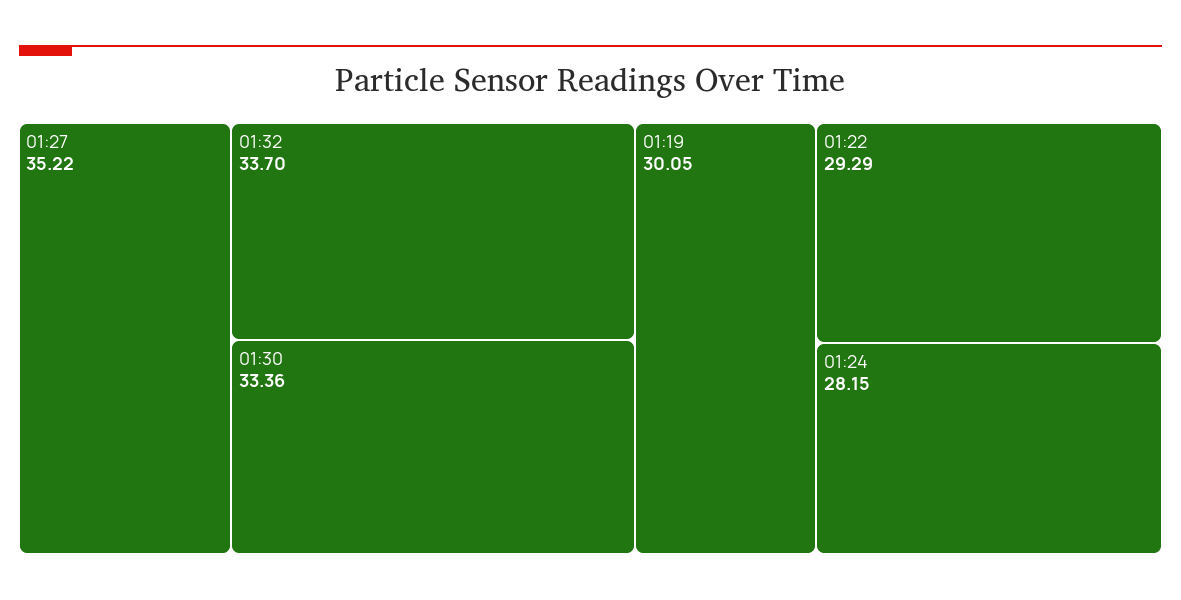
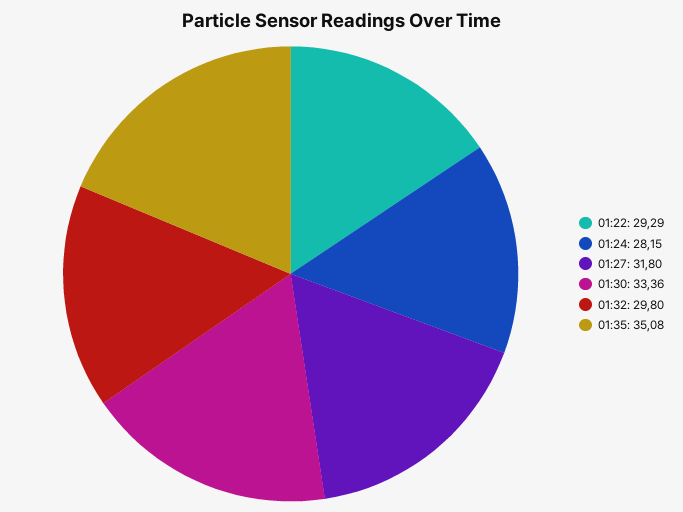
01:27: 35.22 -> 31.8
01:32: 33.7 -> 29.8
01:19: 30.05 -> none
01:35: none -> 35.08

